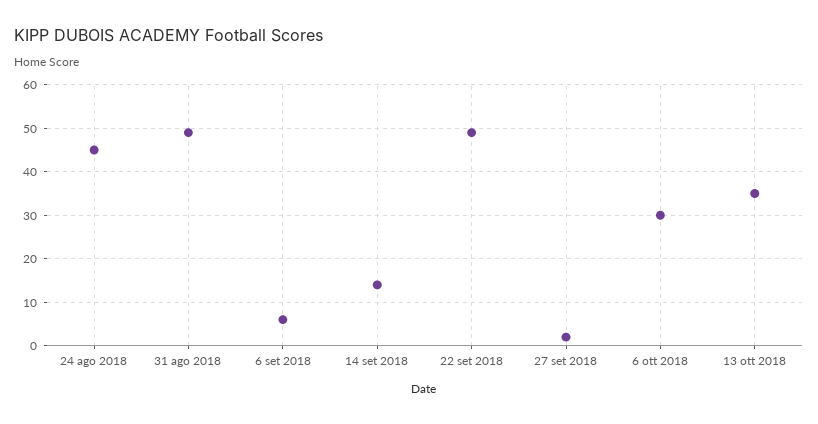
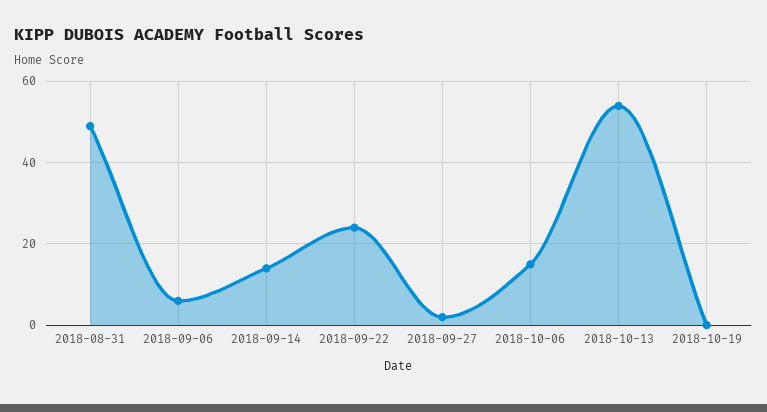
24 ago 2018: 45 -> none
22 set 2018: 50 -> 25
6 ott 2018: 30 -> 15
13 ott 2018: 35 -> 55
2018-10-19: none -> 0

